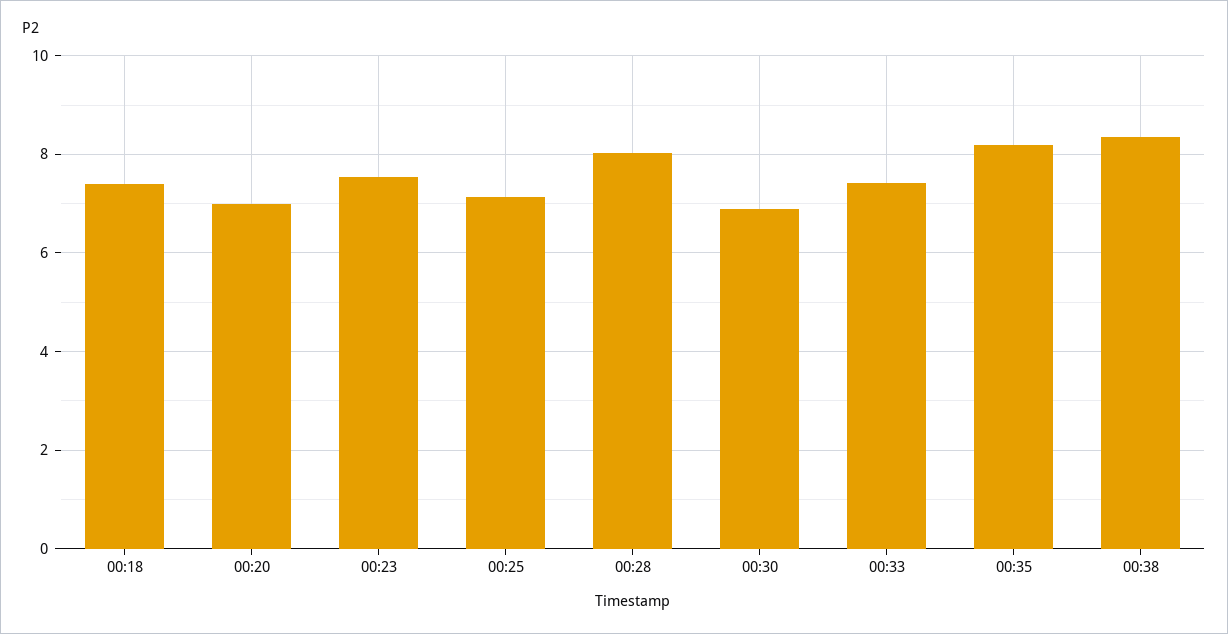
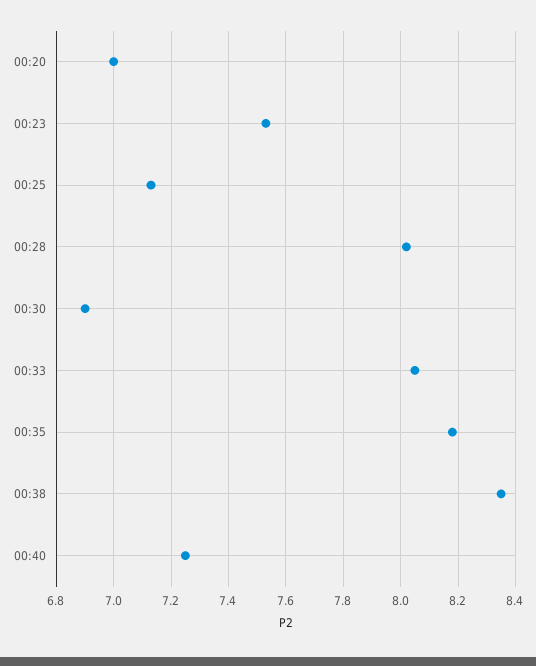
00:18: 7.4 -> none
00:33: 7.4 -> 8.05
00:40: none -> 7.25

